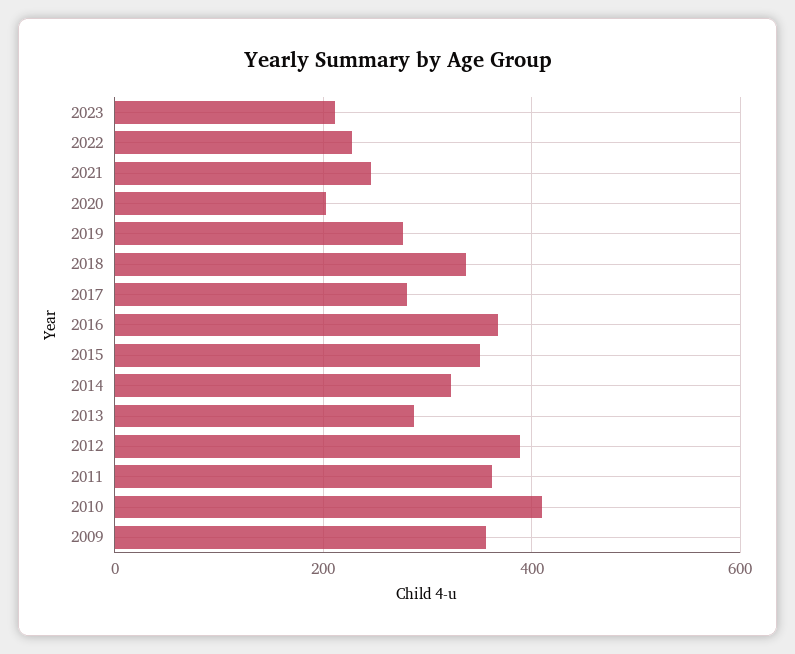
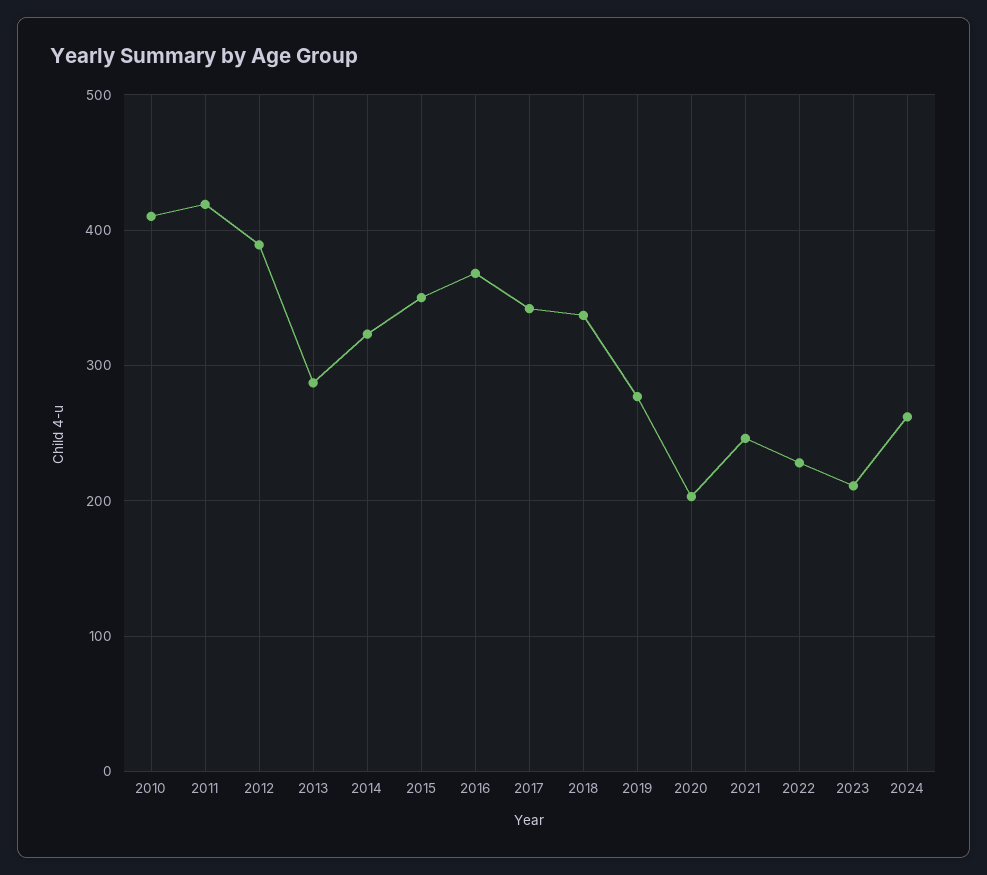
2017: 280 -> 340
2011: 360 -> 420
2009: 360 -> none
2024: none -> 260

